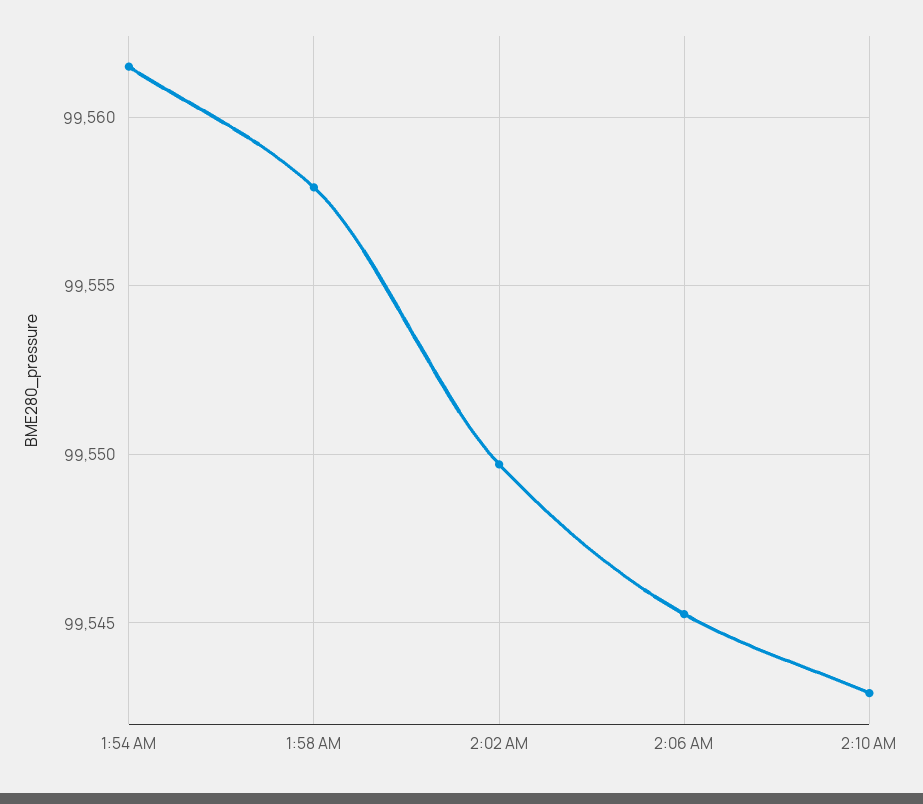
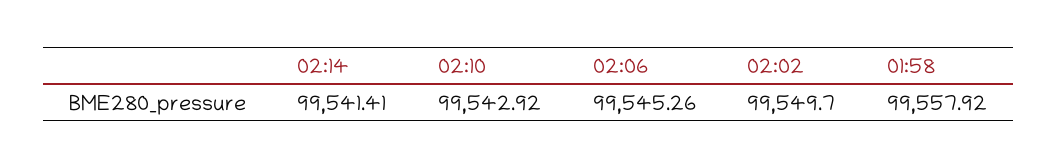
1:54 AM: 99561.5 -> none
02:14: none -> 99541.41

